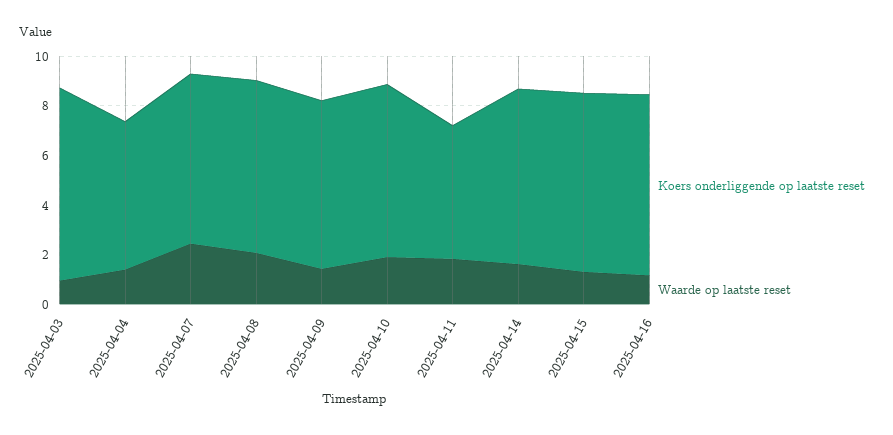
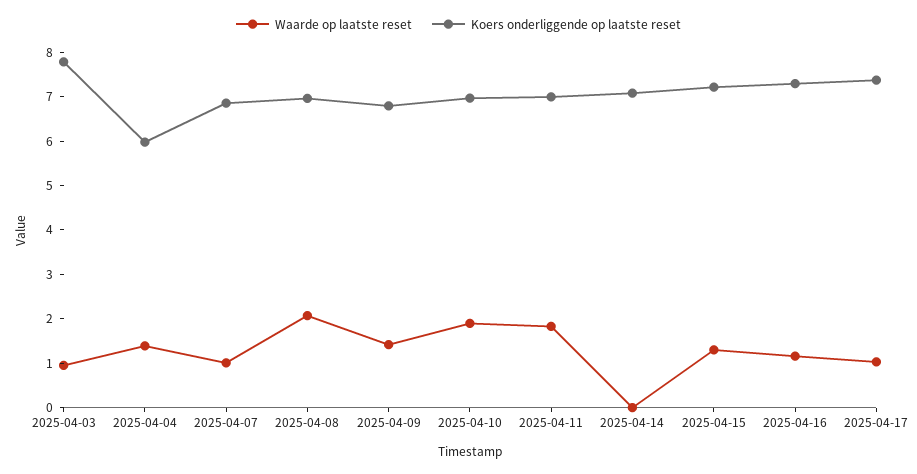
Waarde op laatste reset, 2025-04-07: 2.5 -> 1
Koers onderliggende op laatste reset, 2025-04-11: 5.5 -> 7
Waarde op laatste reset, 2025-04-14: 1.5 -> 0
Waarde op laatste reset, 2025-04-17: none -> 1
Koers onderliggende op laatste reset, 2025-04-17: none -> 7.4

